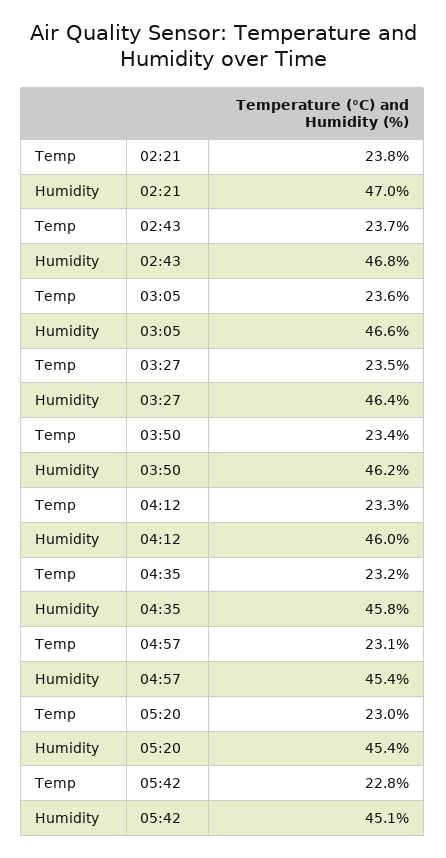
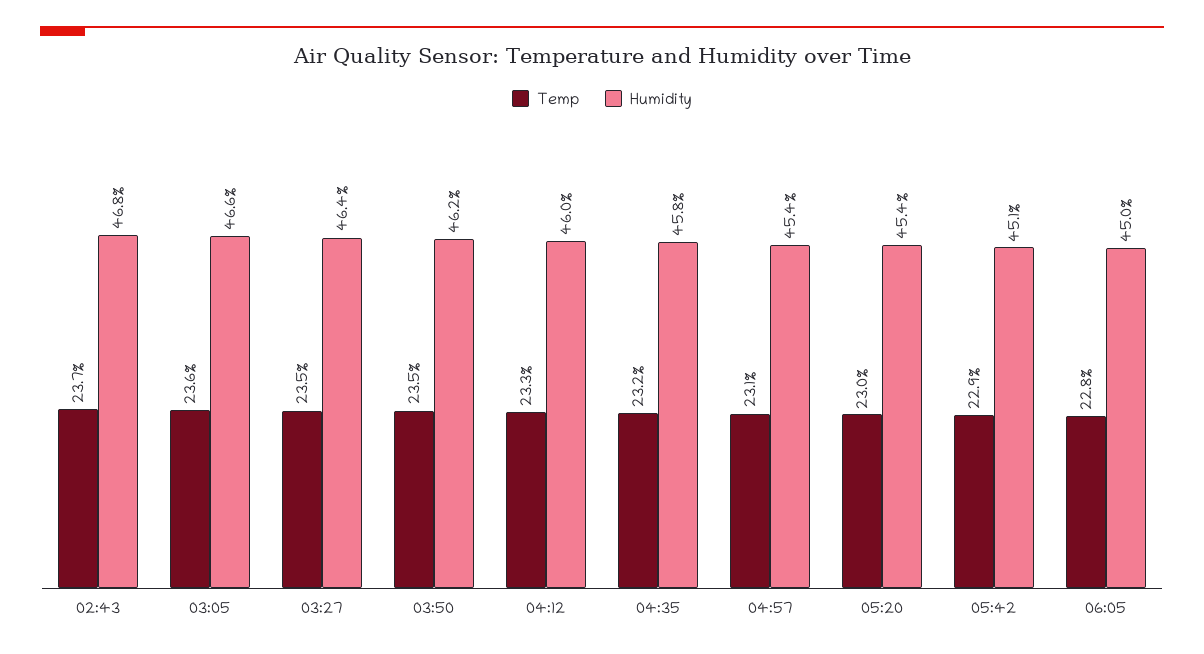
Temp, 02:21: 23.8 -> none
Humidity, 02:21: 47 -> none
Temp, 03:50: 23.4 -> 23.5
Temp, 05:42: 22.8 -> 22.9
Temp, 06:05: none -> 22.8
Humidity, 06:05: none -> 45

